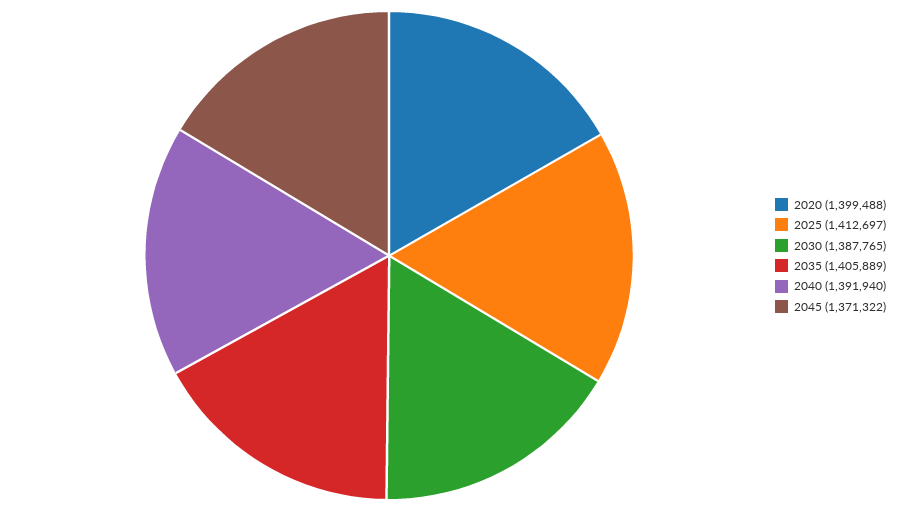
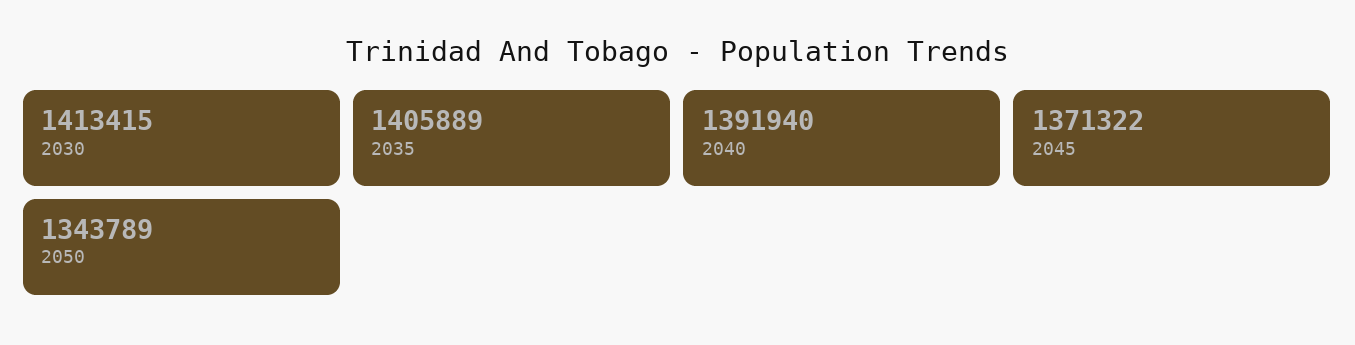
2020: 1399488 -> none
2025: 1412697 -> none
2030: 1387765 -> 1413415
2050: none -> 1343789

